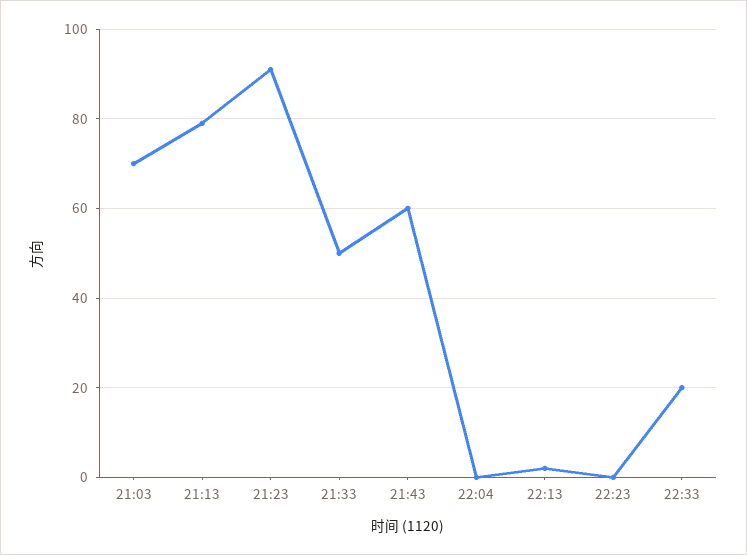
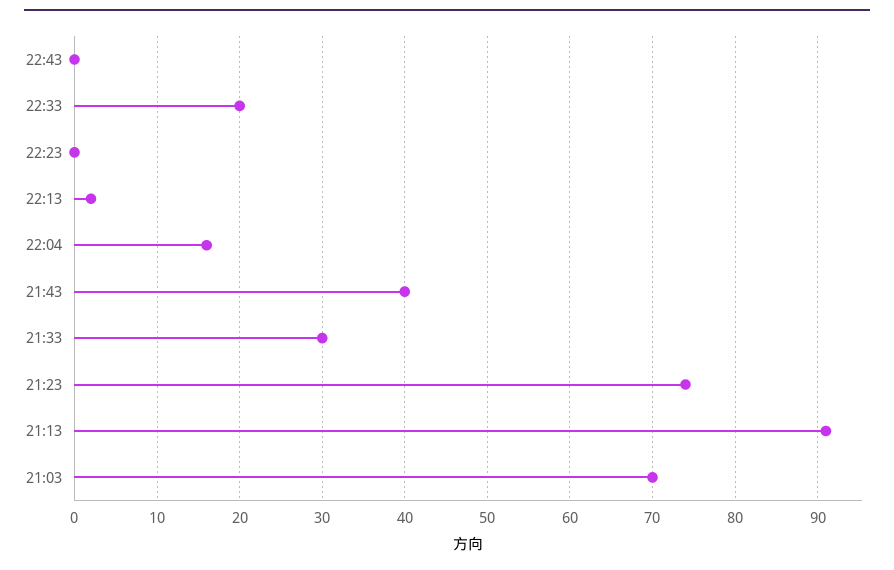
21:13: 80 -> 91
21:23: 90 -> 74
21:33: 50 -> 30
21:43: 60 -> 40
22:04: 0 -> 16
22:43: none -> 0

